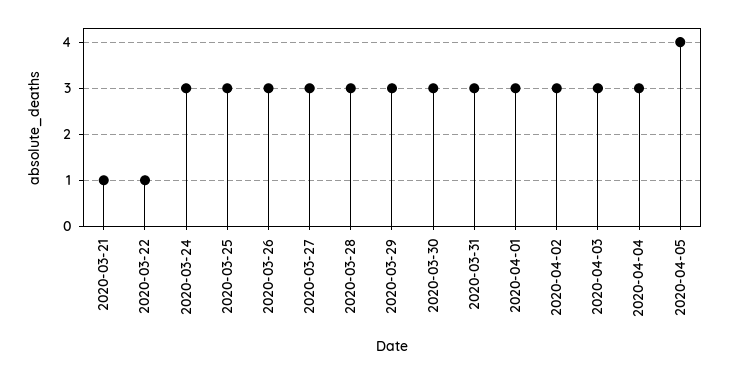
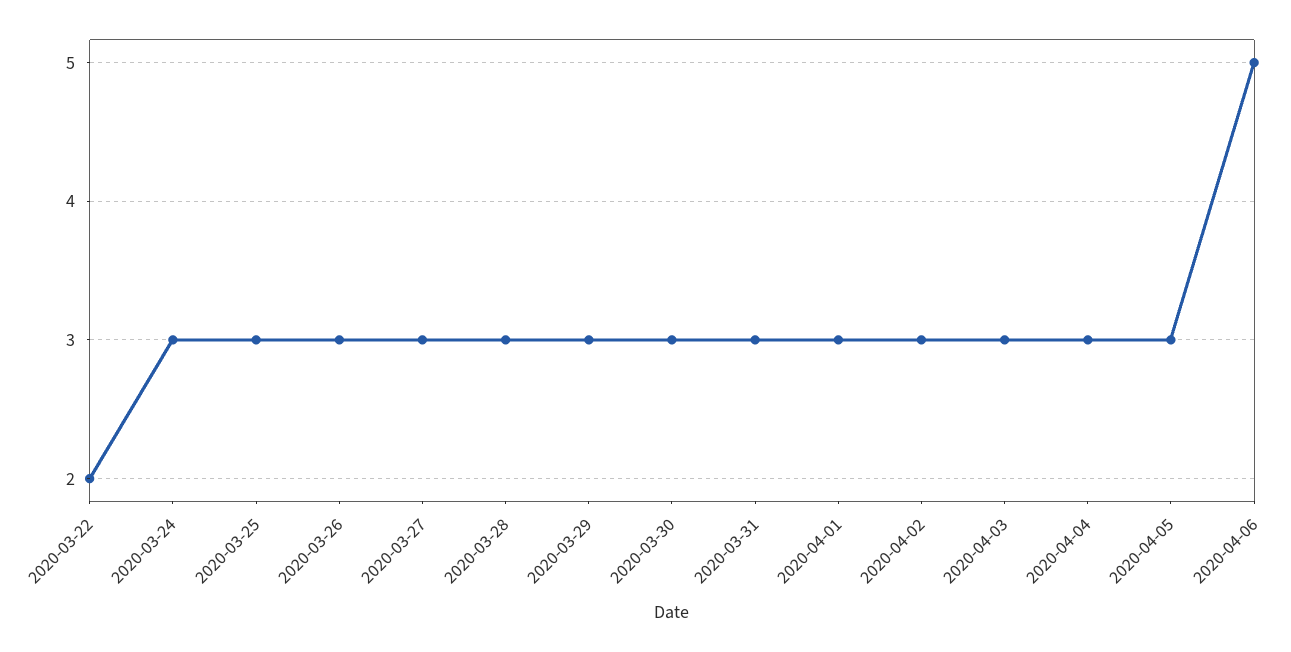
2020-03-21: 1 -> none
2020-03-22: 1 -> 2
2020-04-05: 4 -> 3
2020-04-06: none -> 5

